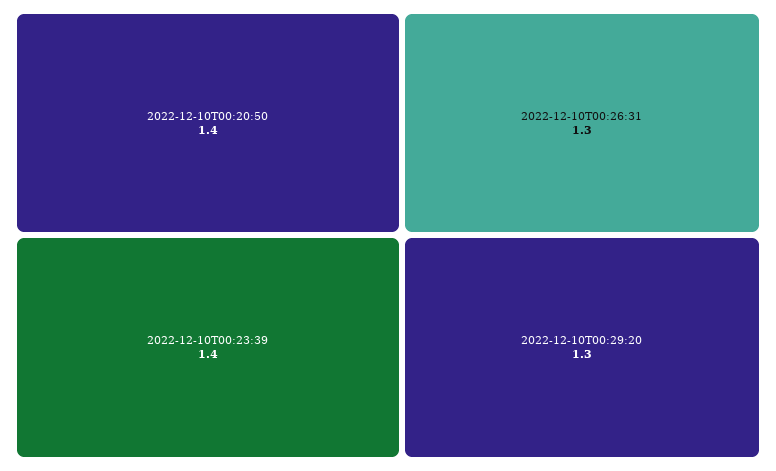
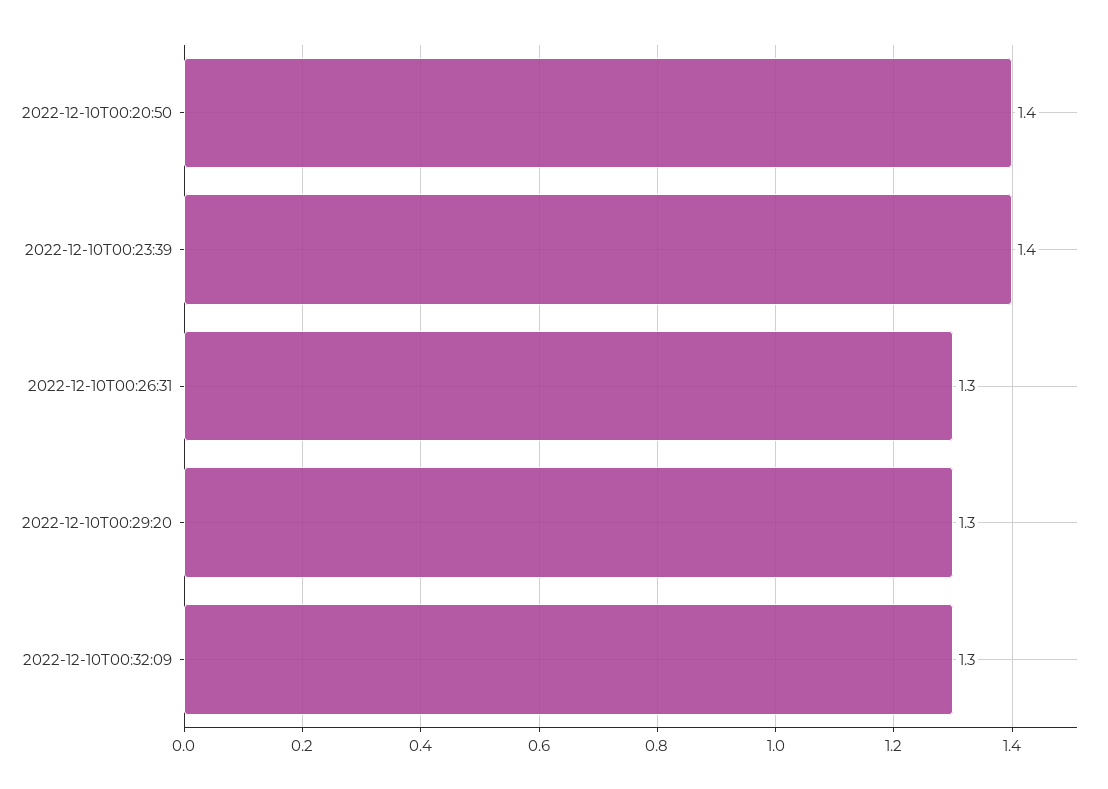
2022-12-10T00:32:09: none -> 1.3

